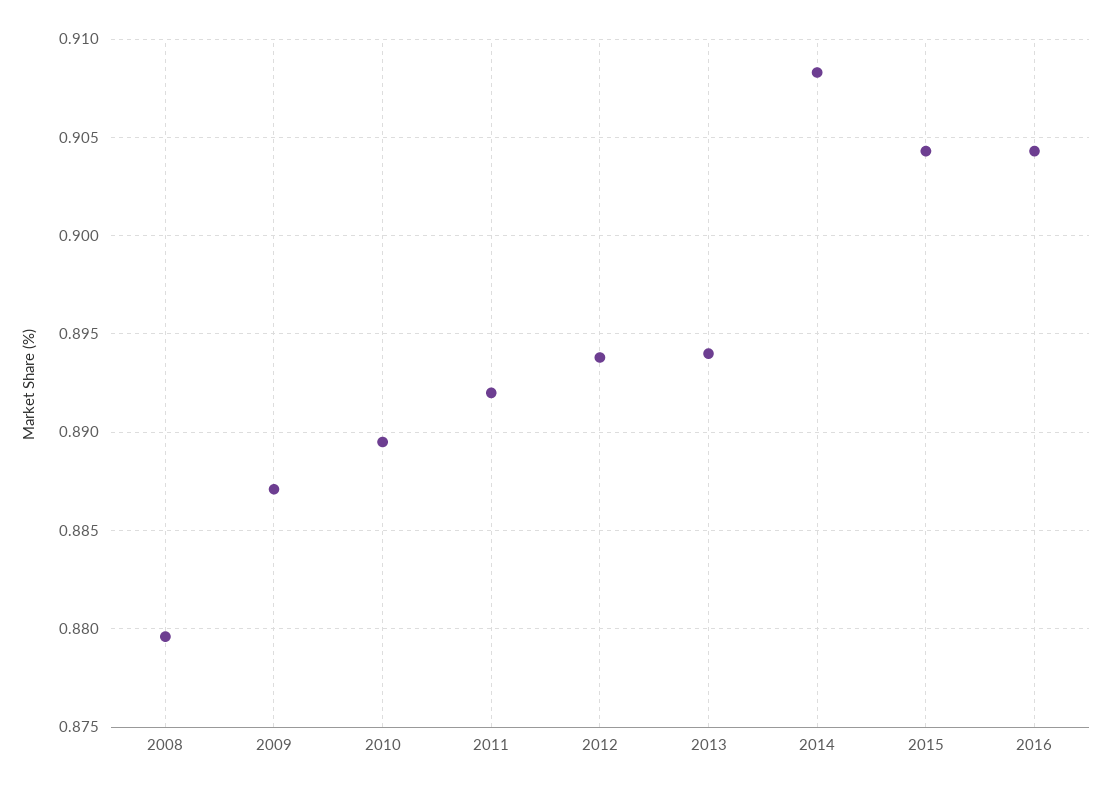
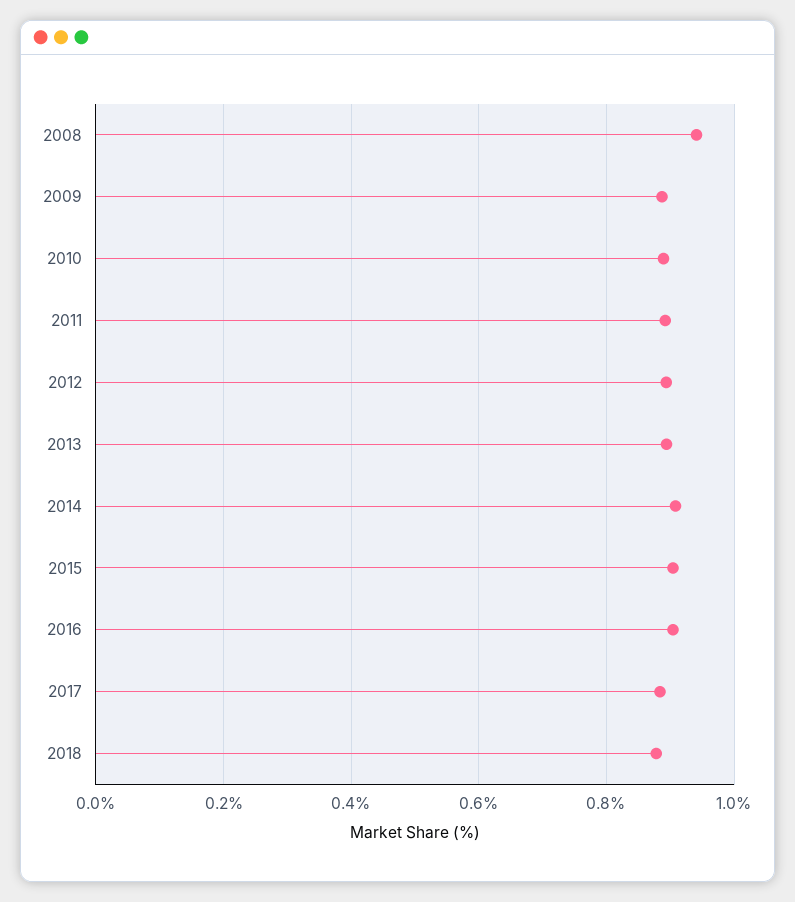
2008: 0.8795 -> 0.94
2017: none -> 0.88
2018: none -> 0.88

